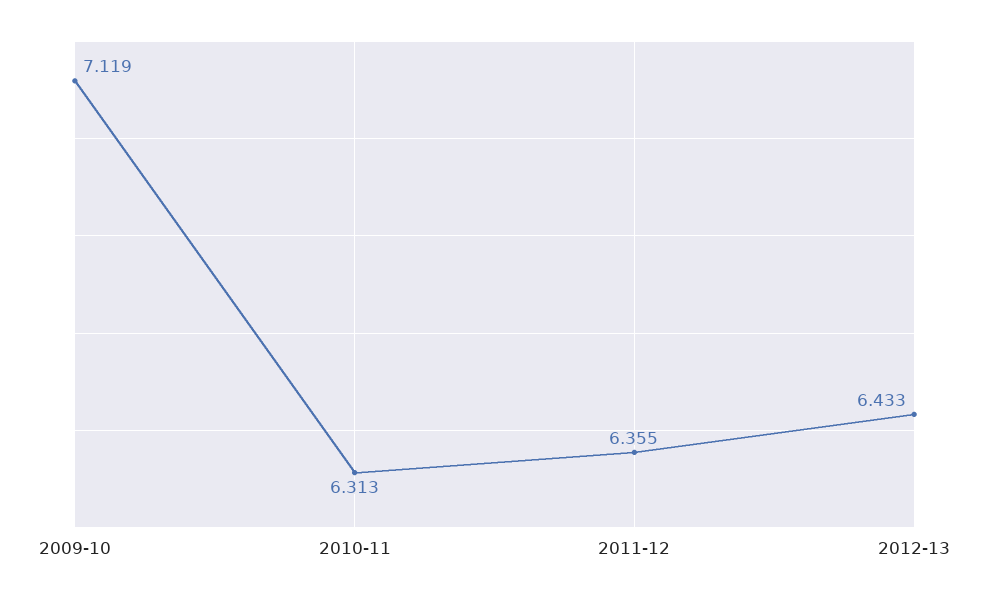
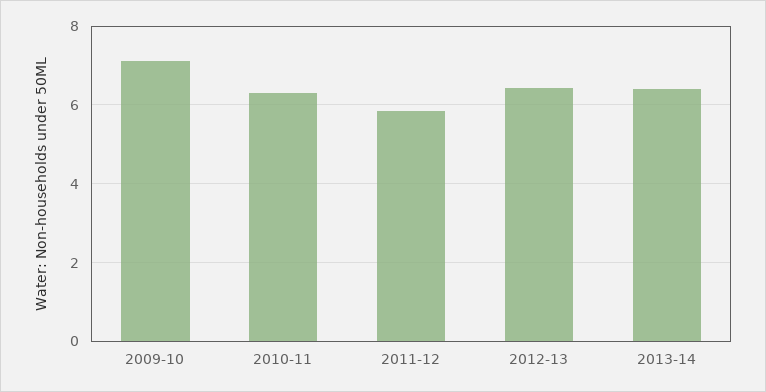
2011-12: 6.355 -> 5.8
2013-14: none -> 6.4

